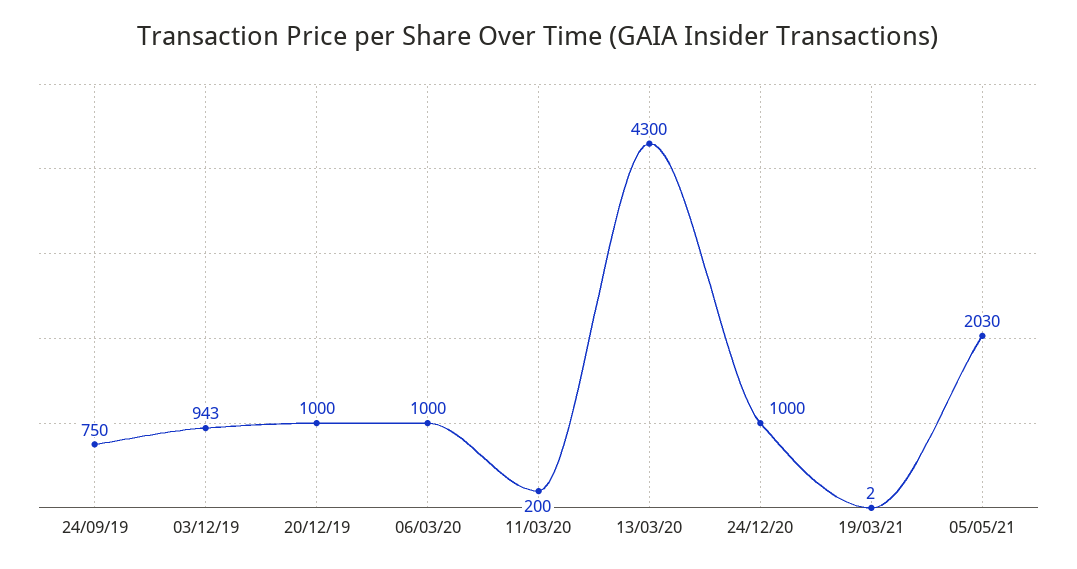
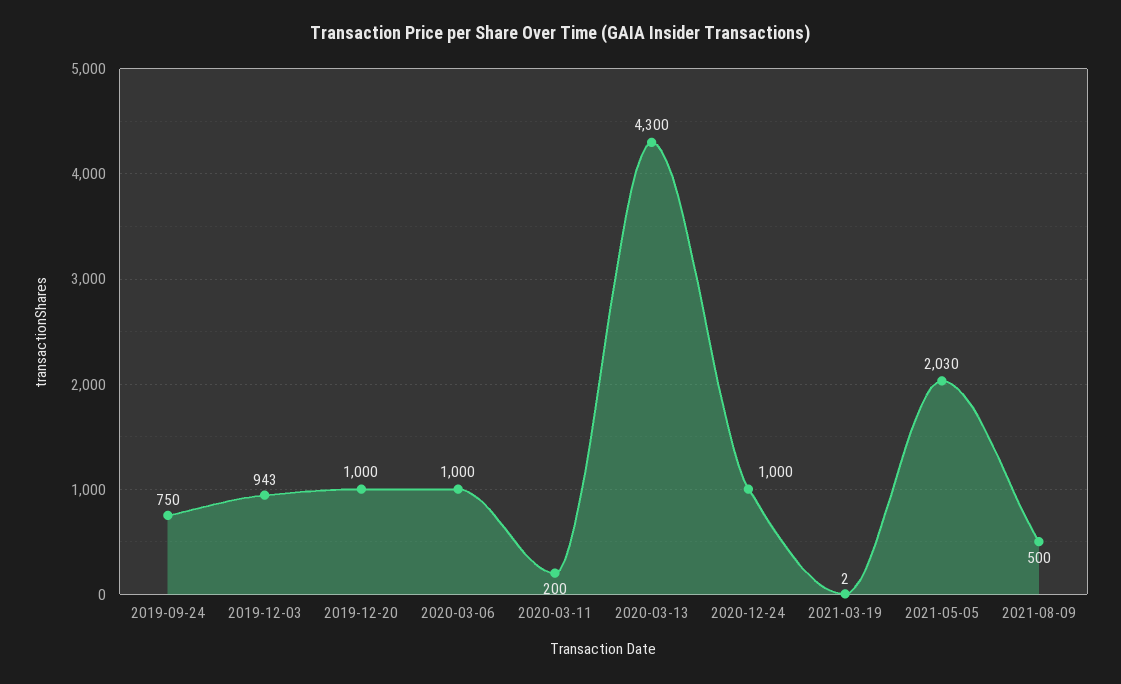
2021-08-09: none -> 500

